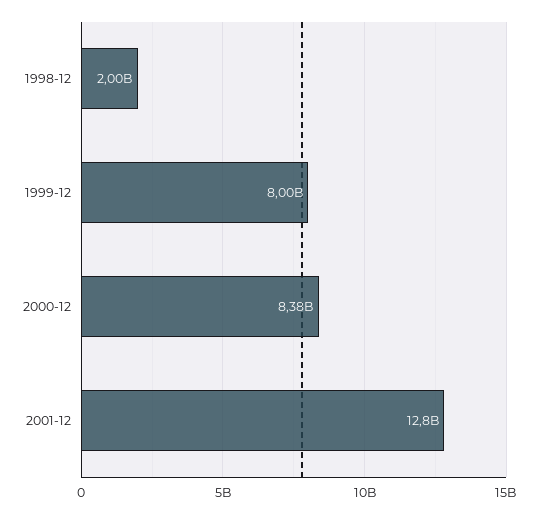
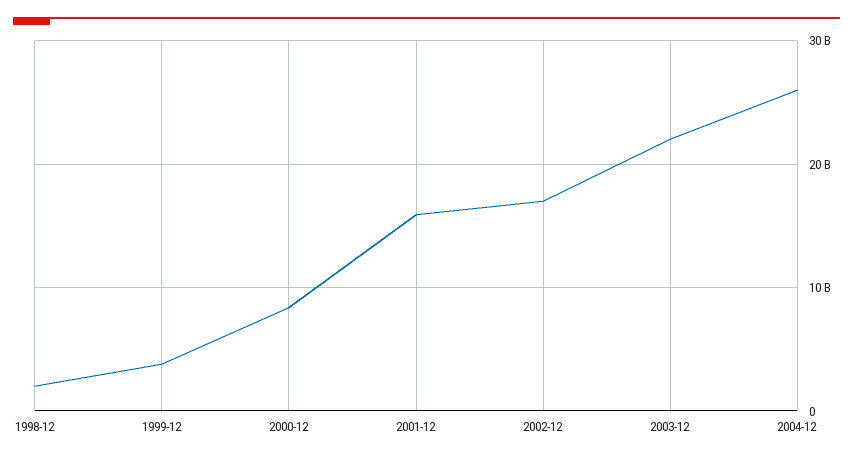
1999-12: 8000000000 -> 4000000000
2001-12: 12800000000 -> 16000000000
2002-12: none -> 17000000000
2003-12: none -> 22000000000
2004-12: none -> 26000000000

